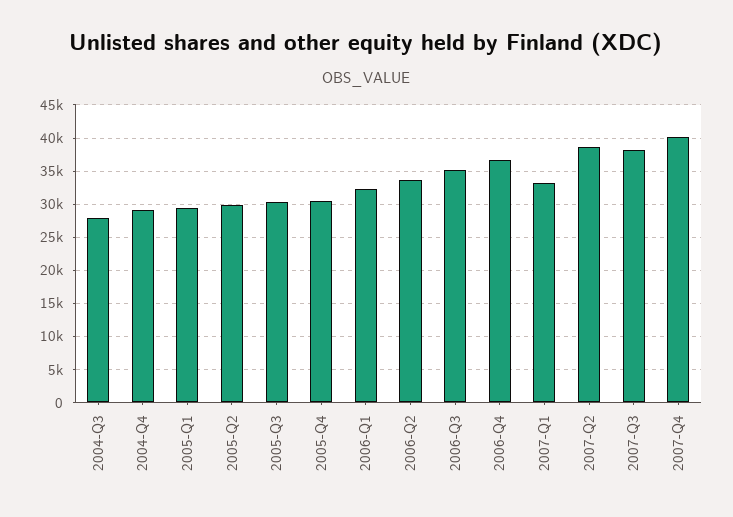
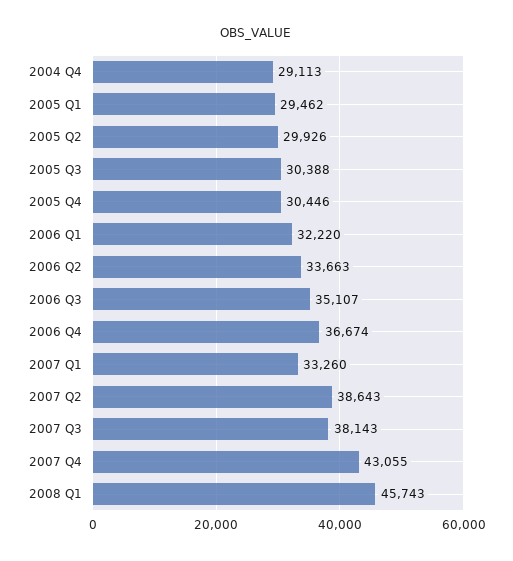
2004-Q3: 28000 -> none
2007-Q4: 40000 -> 43055
2008 Q1: none -> 45743

